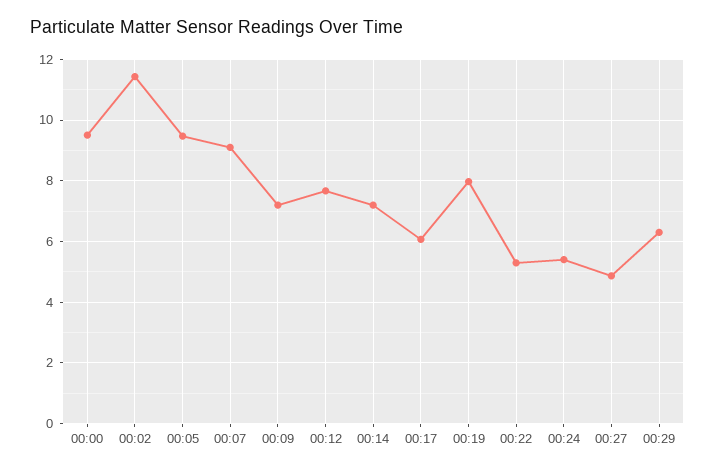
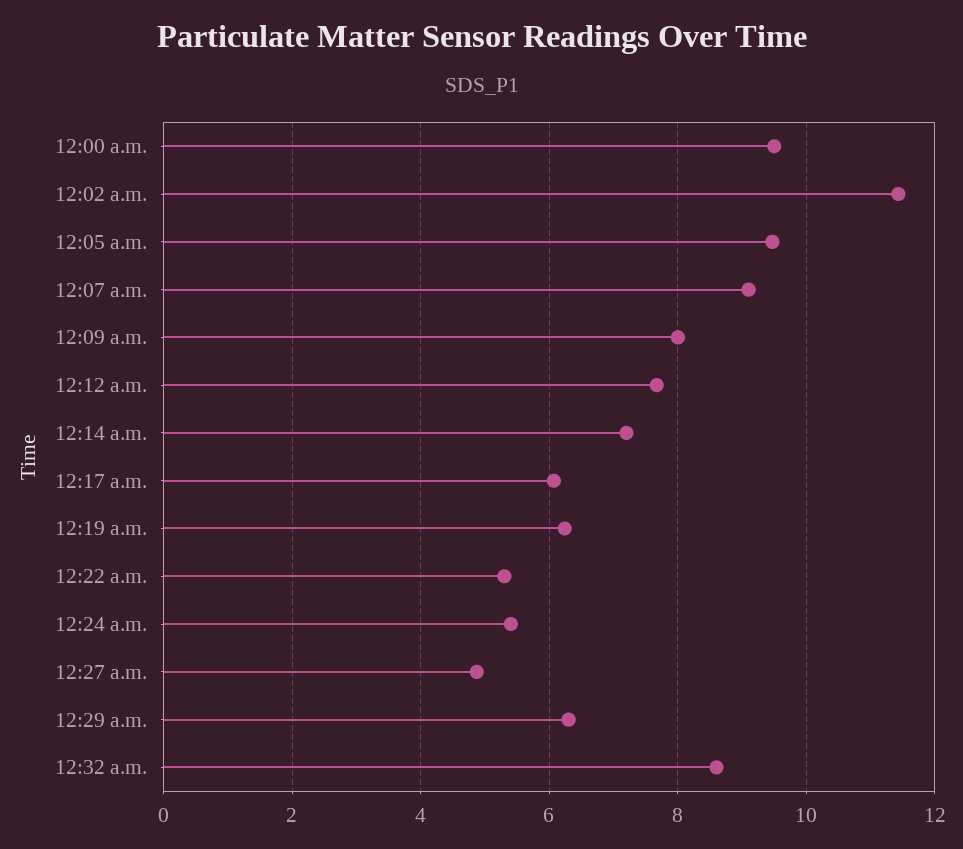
00:09: 7.2 -> 8
00:19: 8 -> 6.2
12:32 a.m.: none -> 8.6

